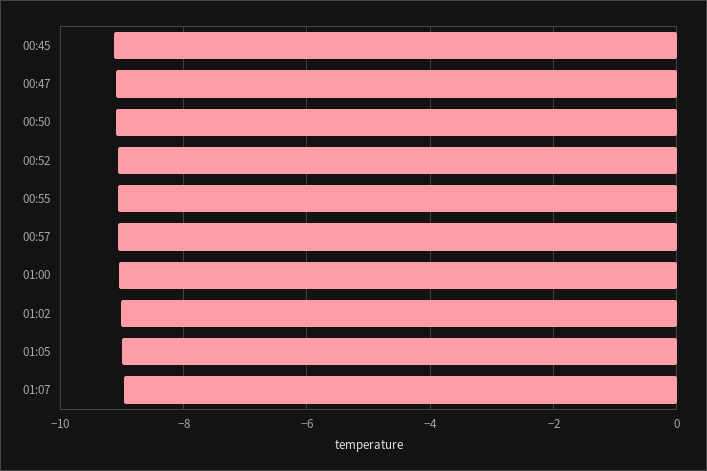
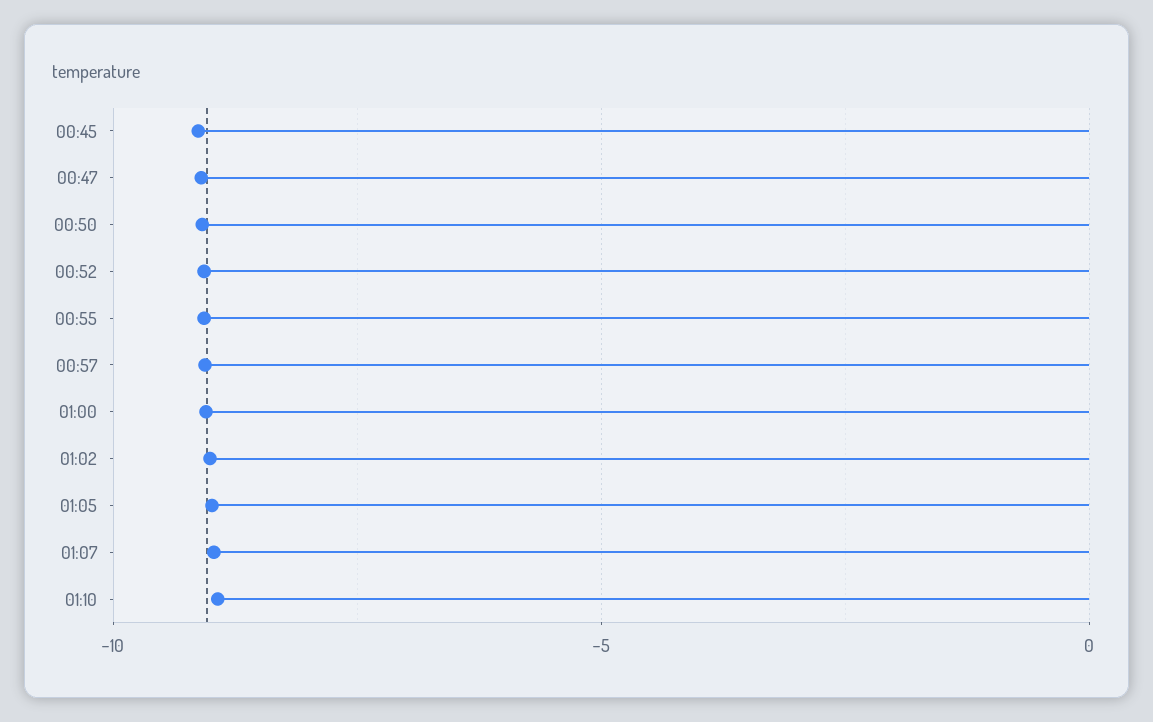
01:10: none -> -9

